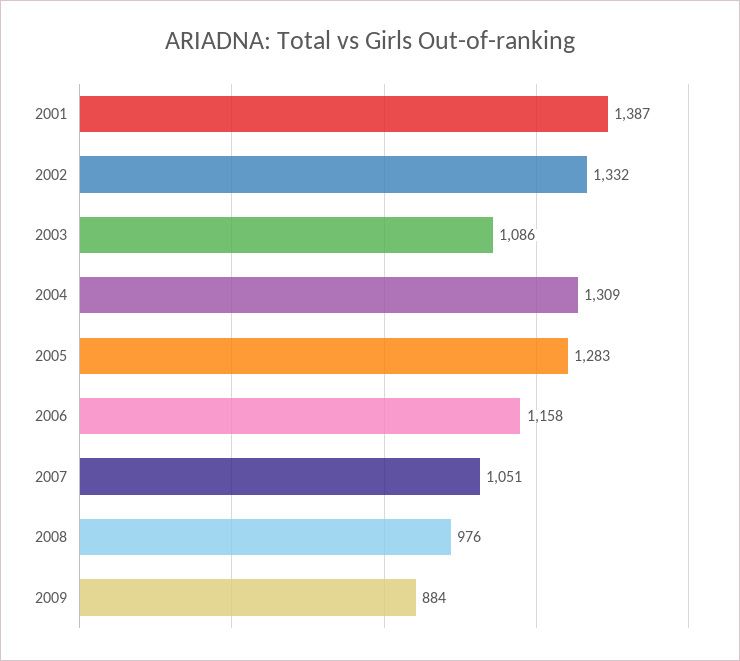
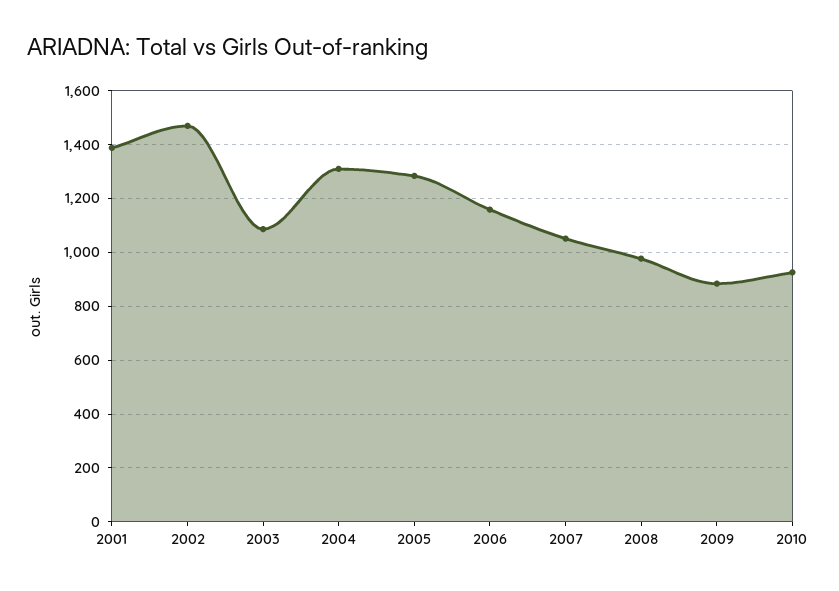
2002: 1332 -> 1475
2010: none -> 925

